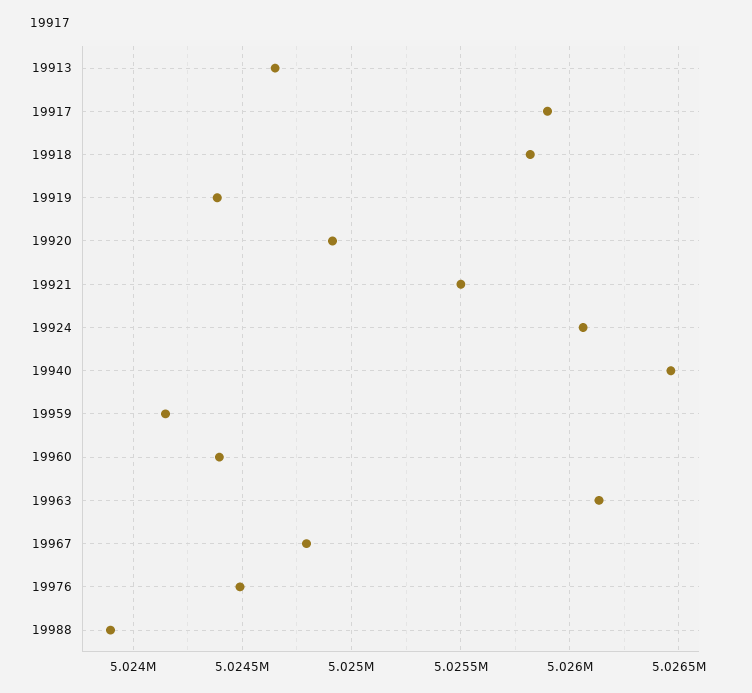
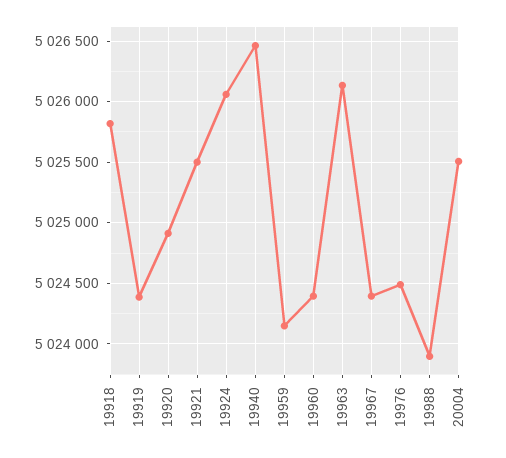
19913: 5024650 -> none
19917: 5025900 -> none
19967: 5024800 -> 5024400
20004: none -> 5025500

